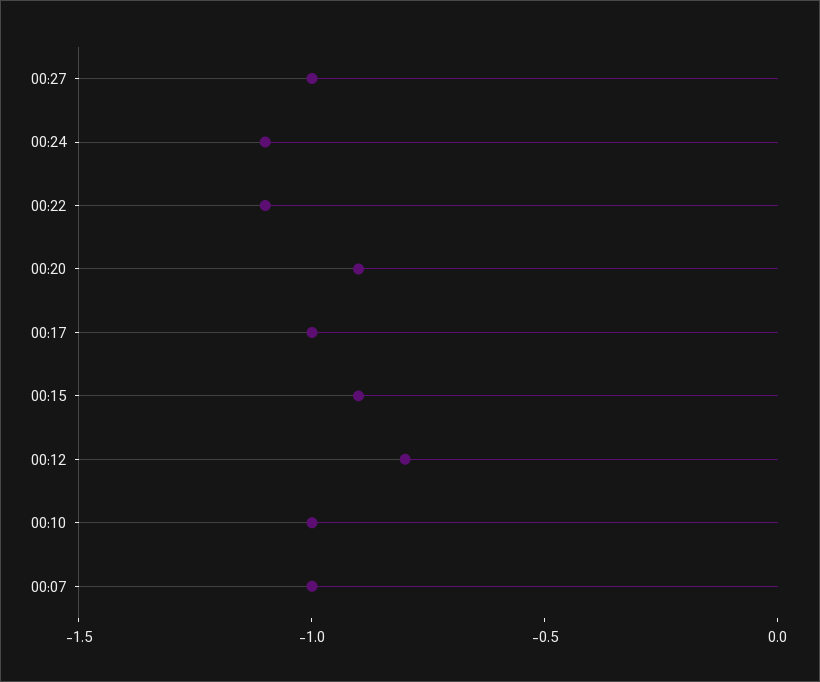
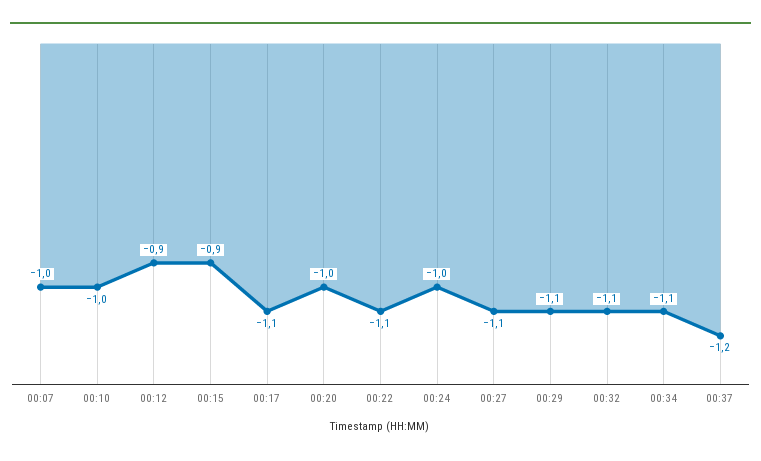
00:27: -1 -> -1.1
00:24: -1.1 -> -1
00:20: -0.9 -> -1
00:17: -1 -> -1.1
00:12: -0.8 -> -0.9
00:29: none -> -1.1
00:32: none -> -1.1
00:34: none -> -1.1
00:37: none -> -1.2

